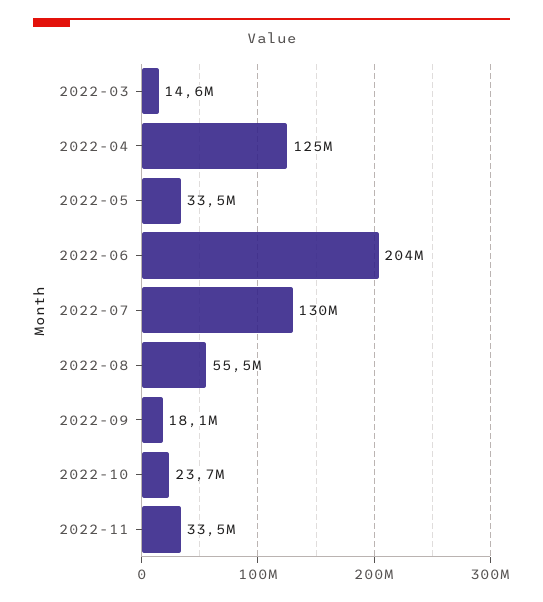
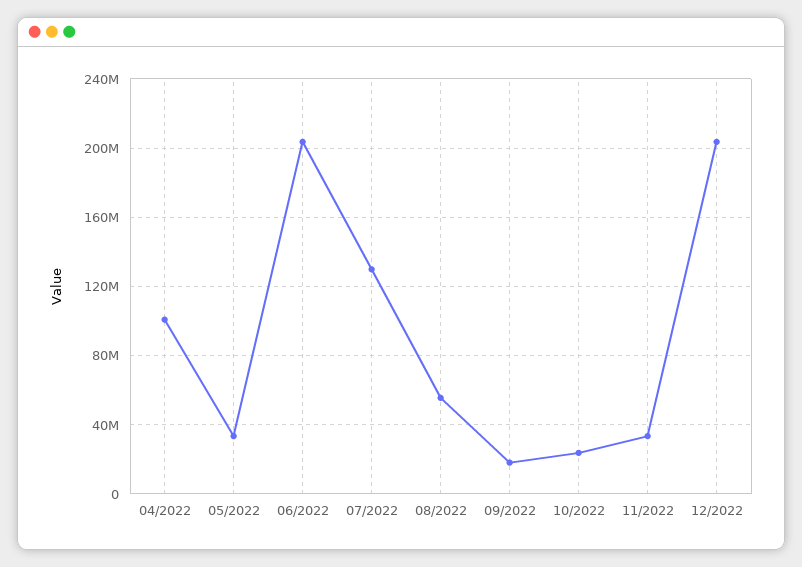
2022-03: 14600000 -> none
2022-04: 125000000 -> 100000000
12/2022: none -> 205000000

